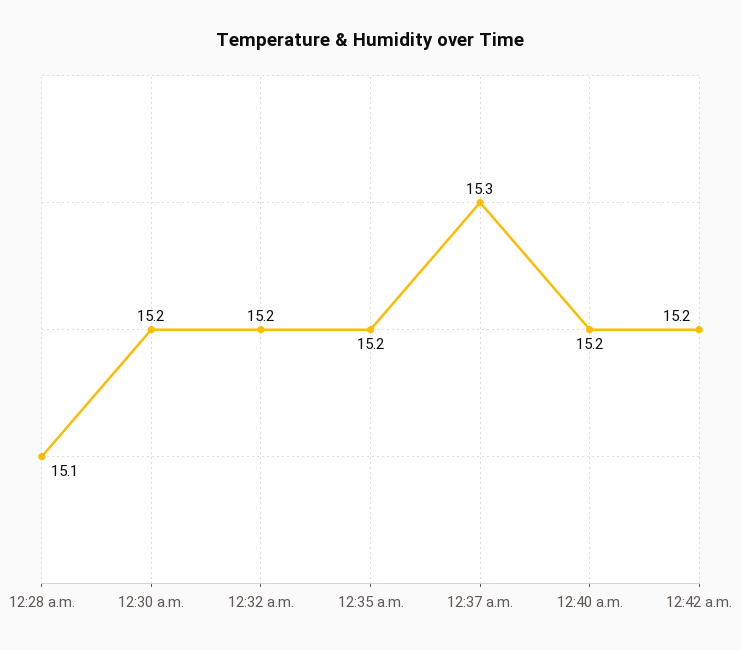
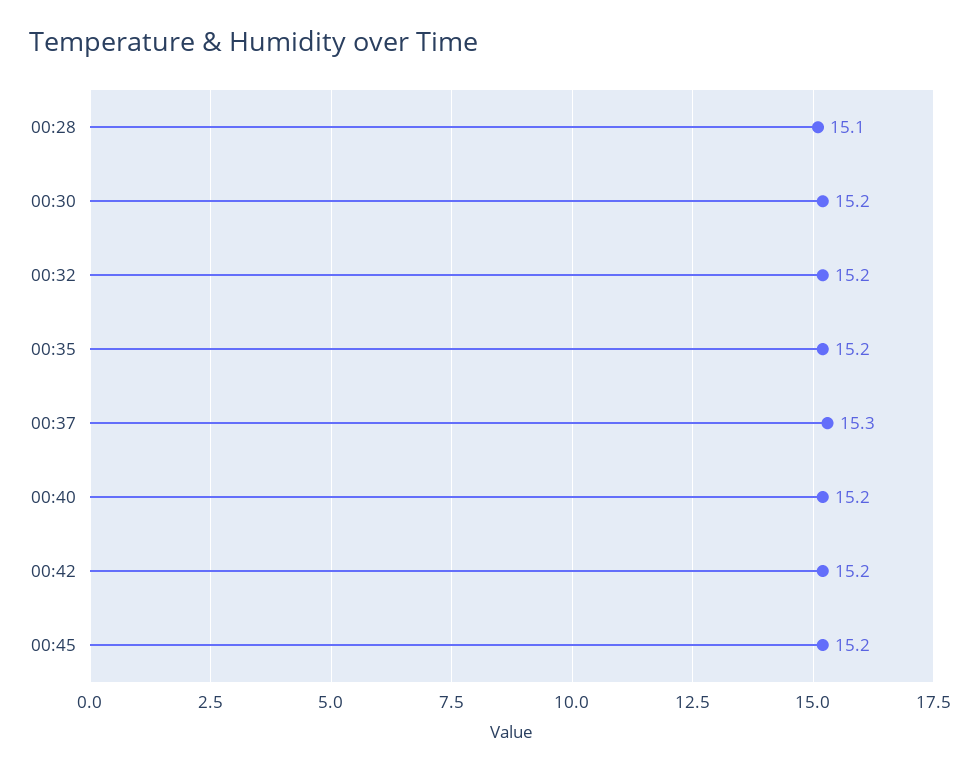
00:45: none -> 15.2

